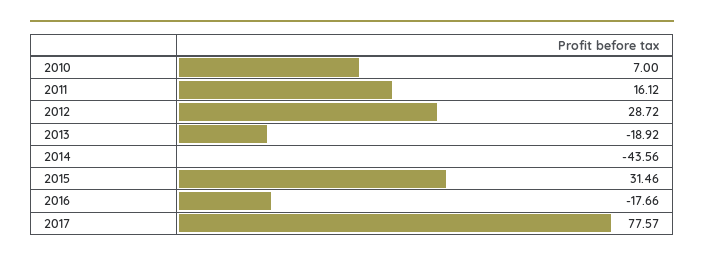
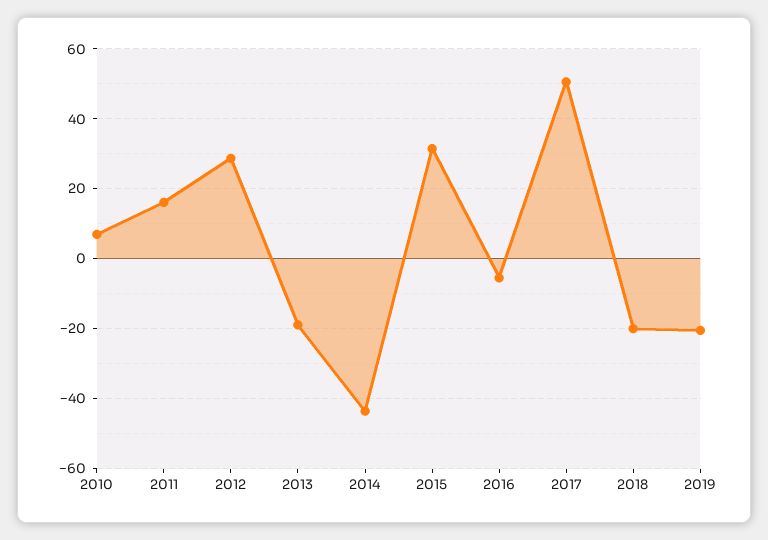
2016: -17.66 -> -6
2017: 77.57 -> 50
2018: none -> -20
2019: none -> -20

